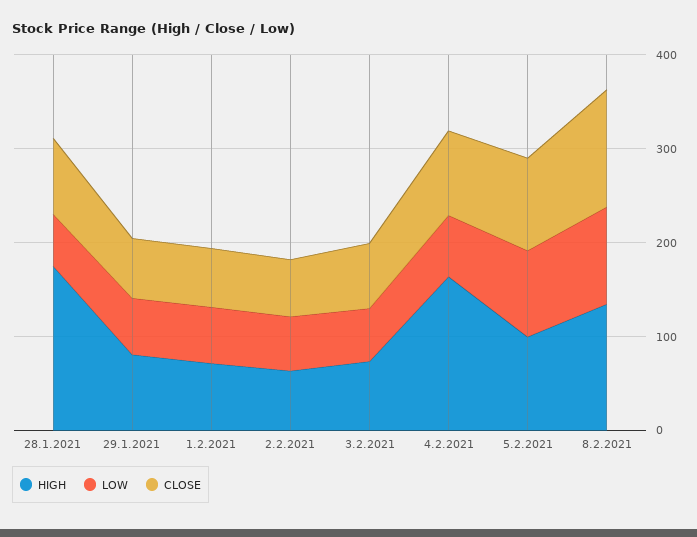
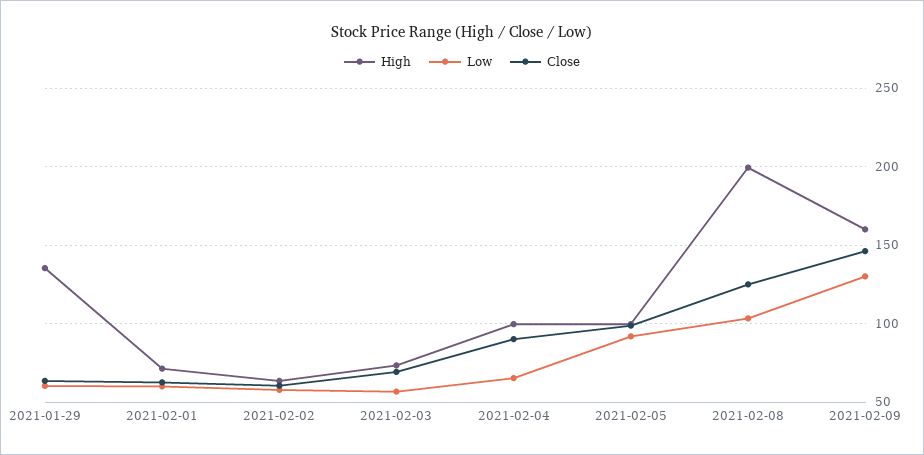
HIGH, 28.1.2021: 180 -> none
LOW, 28.1.2021: 60 -> none
CLOSE, 28.1.2021: 80 -> none
HIGH, 29.1.2021: 80 -> 135
HIGH, 4.2.2021: 160 -> 100
HIGH, 8.2.2021: 140 -> 200
HIGH, 2021-02-09: none -> 160
LOW, 2021-02-09: none -> 130
CLOSE, 2021-02-09: none -> 145

